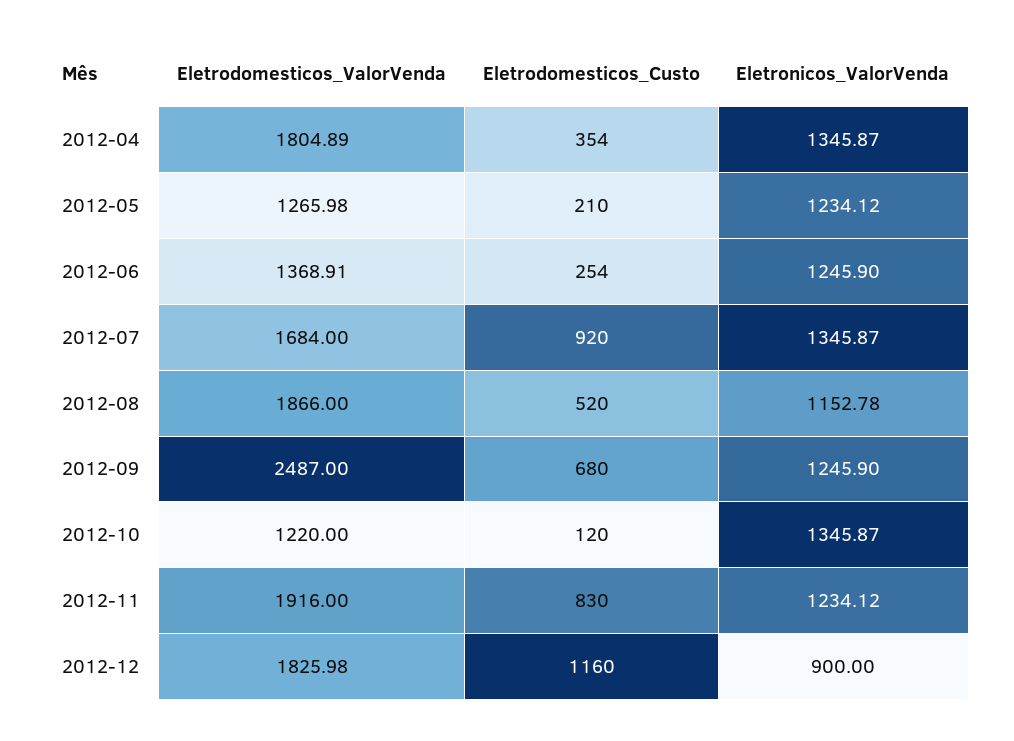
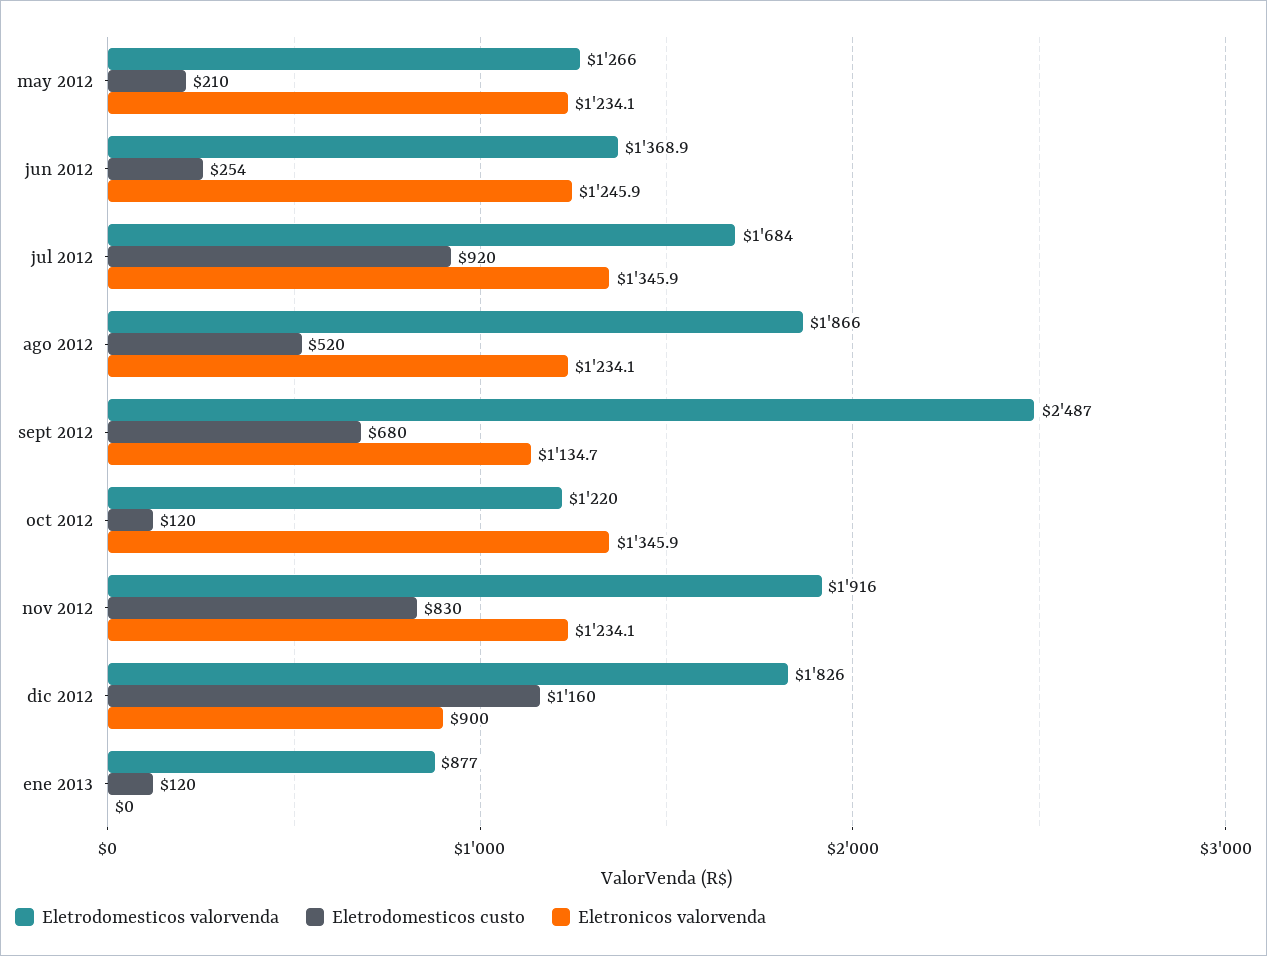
Eletrodomesticos_ValorVenda, 2012-04: 1804.89 -> none
Eletrodomesticos_Custo, 2012-04: 354 -> none
Eletronicos_ValorVenda, 2012-04: 1345.87 -> none
Eletronicos_ValorVenda, 2012-08: 1152.78 -> 1234.1
Eletronicos_ValorVenda, 2012-09: 1245.9 -> 1134.7
Eletrodomesticos_ValorVenda, ene 2013: none -> 877
Eletrodomesticos_Custo, ene 2013: none -> 120
Eletronicos_ValorVenda, ene 2013: none -> 0

